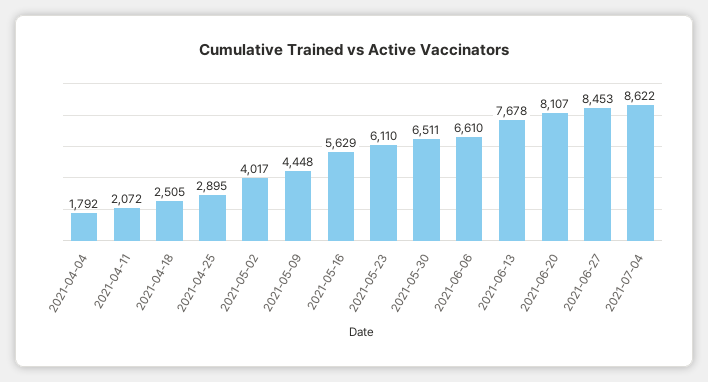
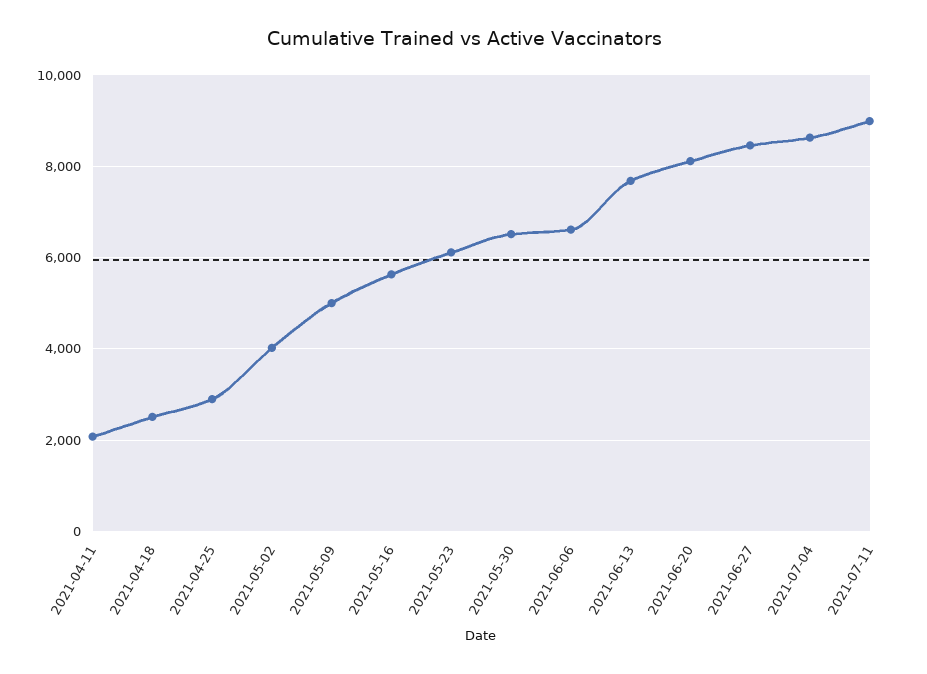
2021-04-04: 1792 -> none
2021-05-09: 4448 -> 5000
2021-07-11: none -> 9000

